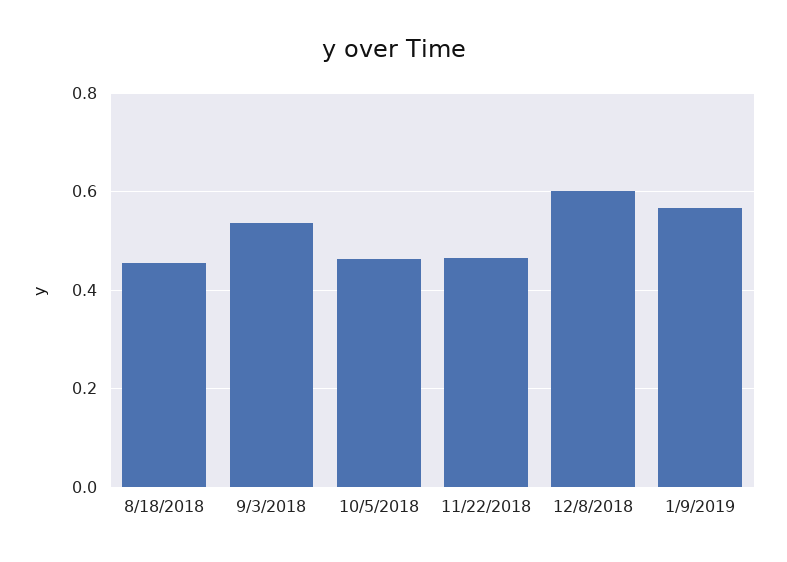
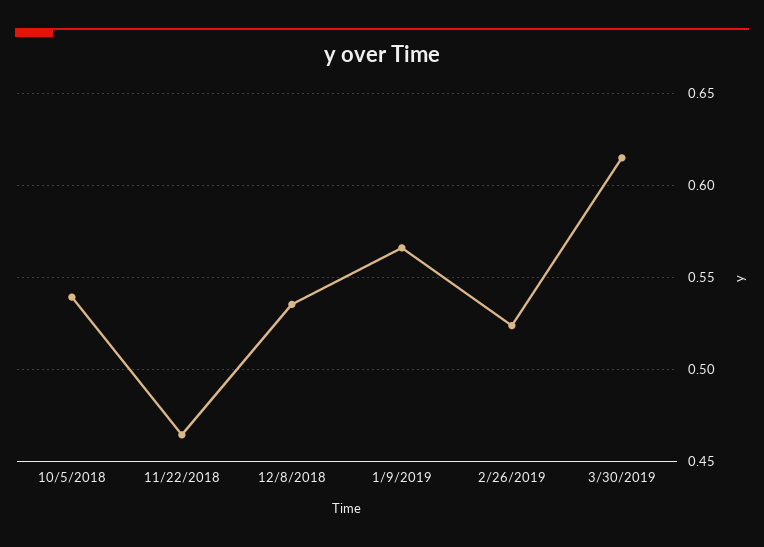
8/18/2018: 0.46 -> none
9/3/2018: 0.54 -> none
10/5/2018: 0.46 -> 0.54
12/8/2018: 0.6 -> 0.535
2/26/2019: none -> 0.525
3/30/2019: none -> 0.615

